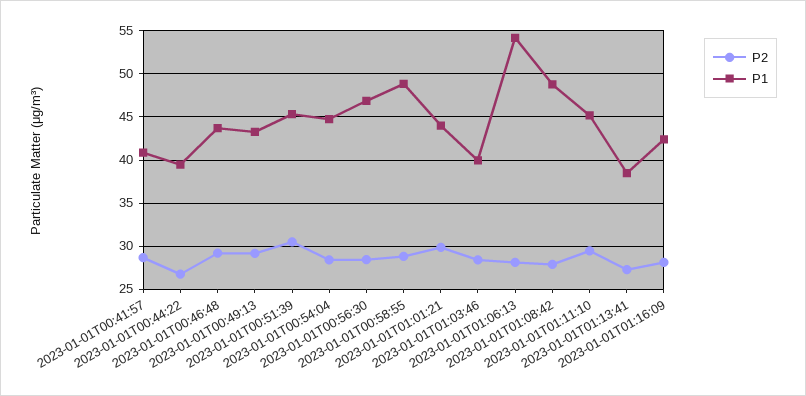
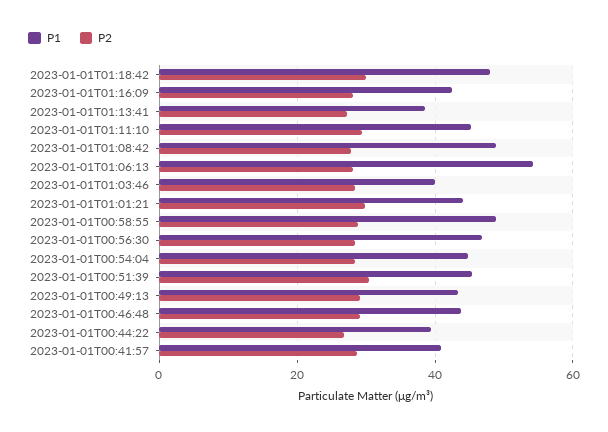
P1, 2023-01-01T01:18:42: none -> 48
P2, 2023-01-01T01:18:42: none -> 30

